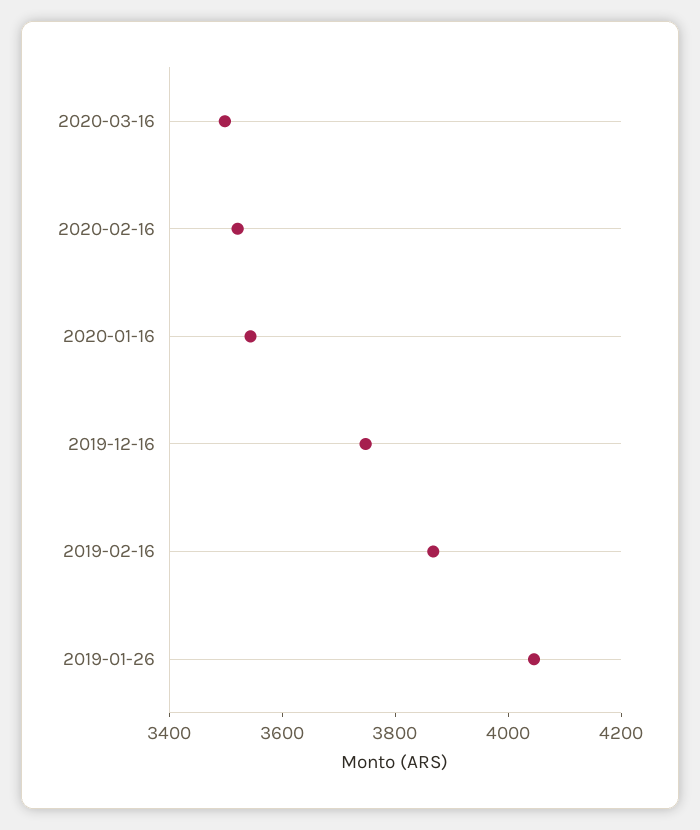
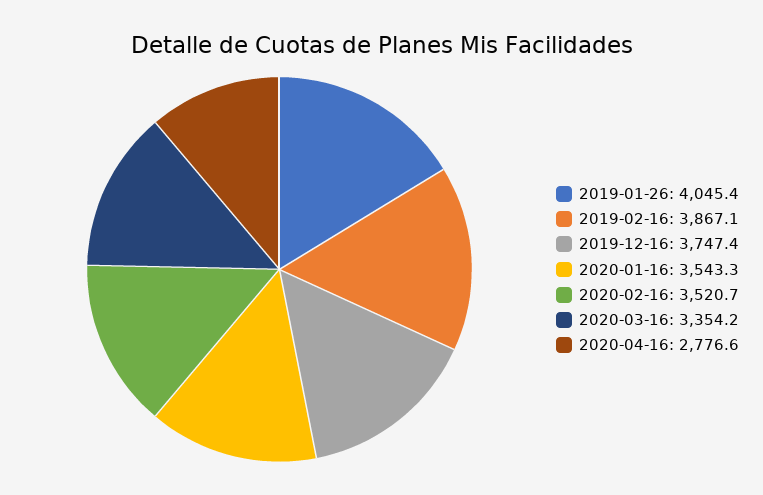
2020-03-16: 3500 -> 3354.2
2020-04-16: none -> 2776.6

